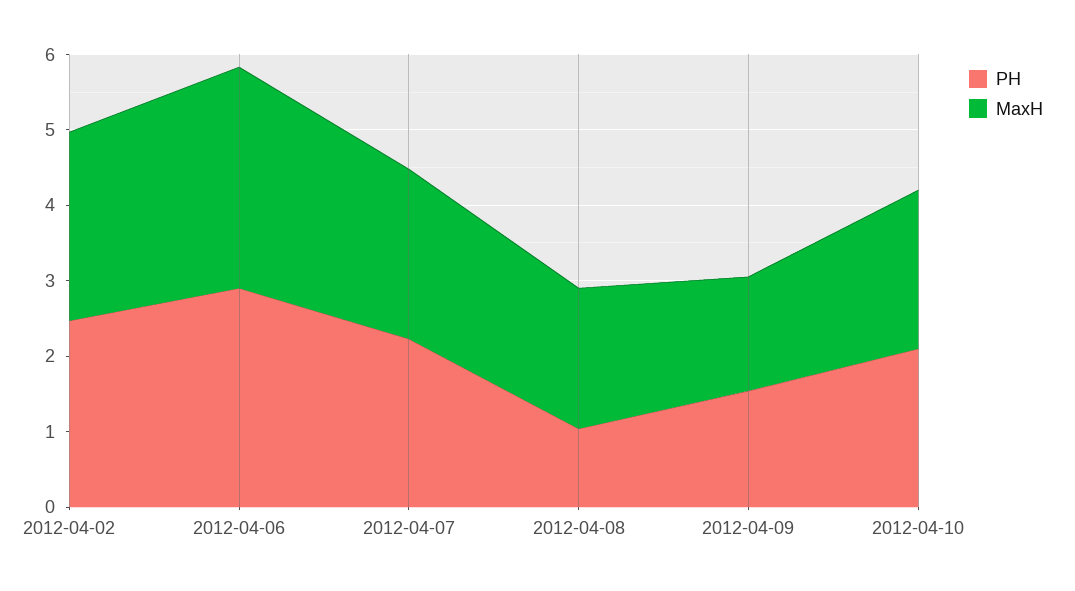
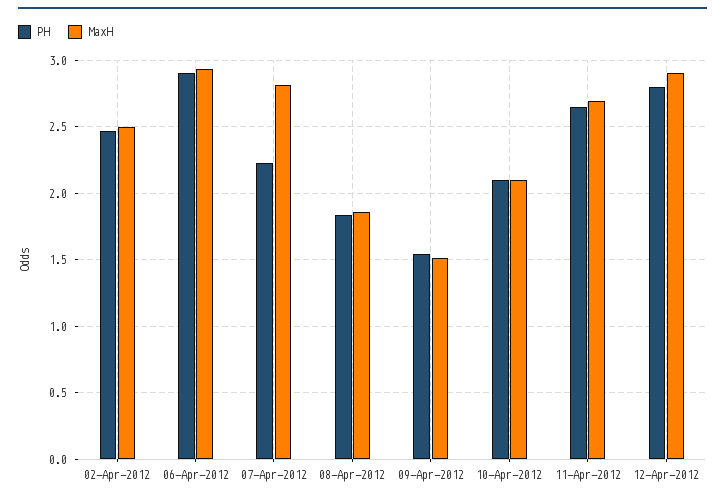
MaxH, 2012-04-07: 2.2 -> 2.8
PH, 2012-04-08: 1 -> 1.85
PH, 11-Apr-2012: none -> 2.65
MaxH, 11-Apr-2012: none -> 2.7
PH, 12-Apr-2012: none -> 2.8
MaxH, 12-Apr-2012: none -> 2.9

